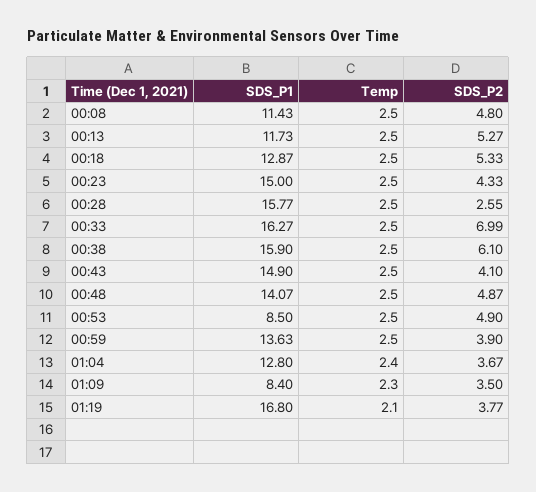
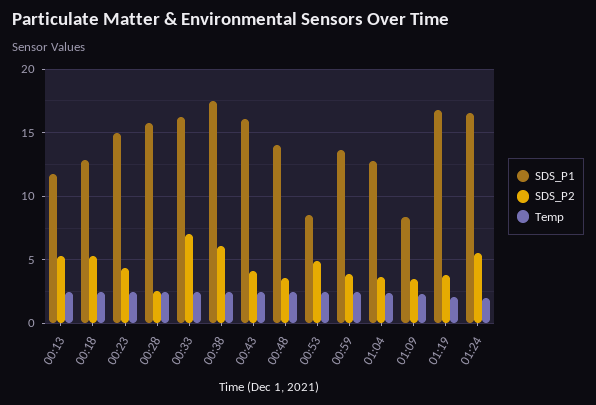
SDS_P1, 00:08: 11.43 -> none
Temp, 00:08: 2.5 -> none
SDS_P2, 00:08: 4.8 -> none
SDS_P1, 00:38: 15.9 -> 17.5
SDS_P1, 00:43: 14.9 -> 16
SDS_P2, 00:48: 4.87 -> 3.5
SDS_P1, 01:24: none -> 16.5
SDS_P2, 01:24: none -> 5.5
Temp, 01:24: none -> 2

